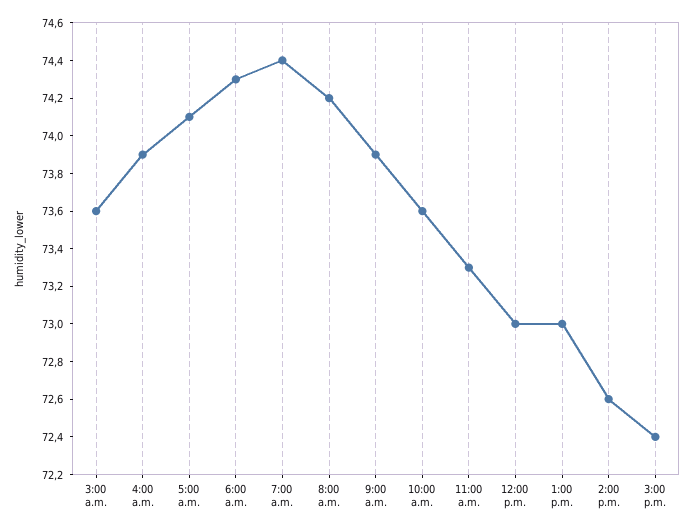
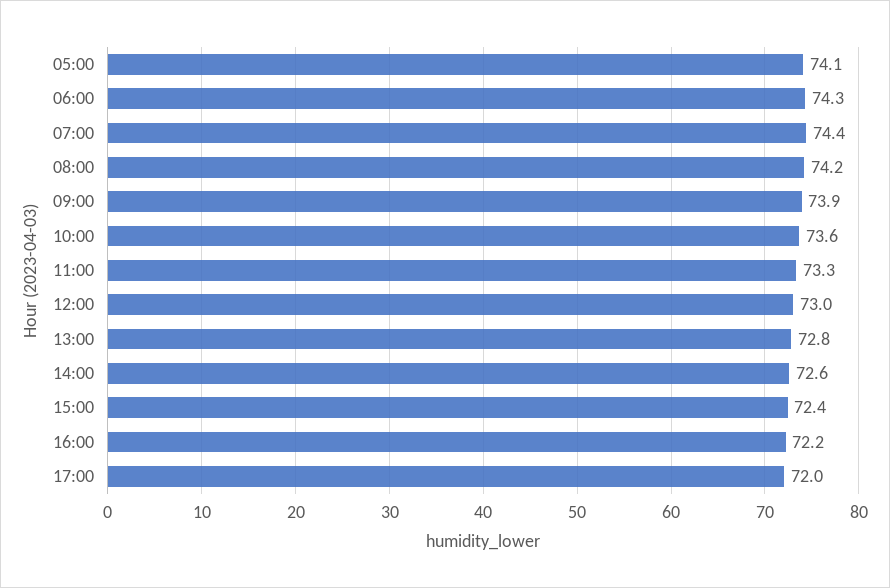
3:00 a.m.: 73.6 -> none
4:00 a.m.: 73.9 -> none
1:00 p.m.: 73 -> 72.8
16:00: none -> 72.2
17:00: none -> 72

